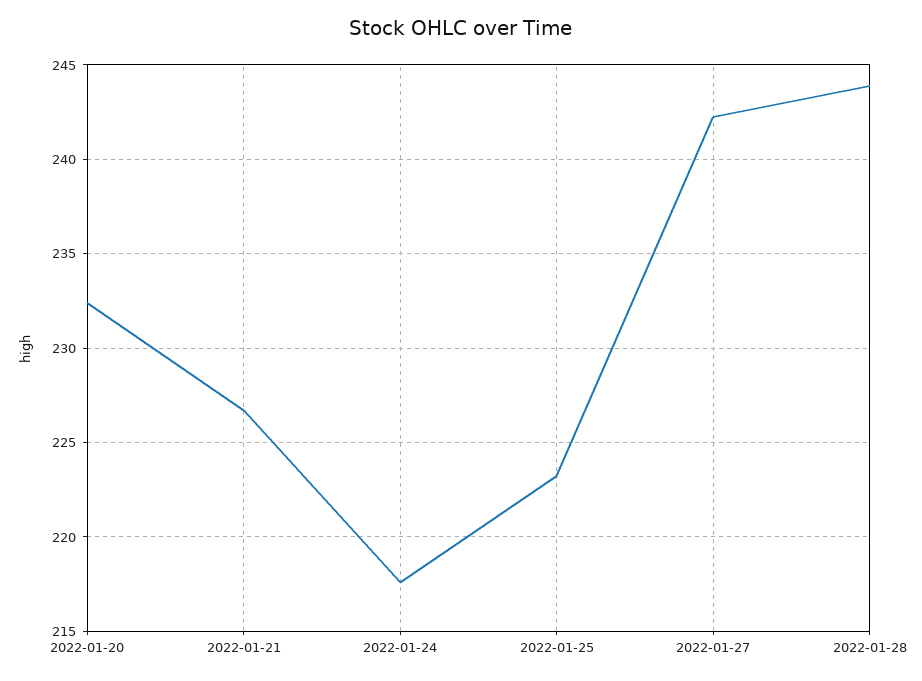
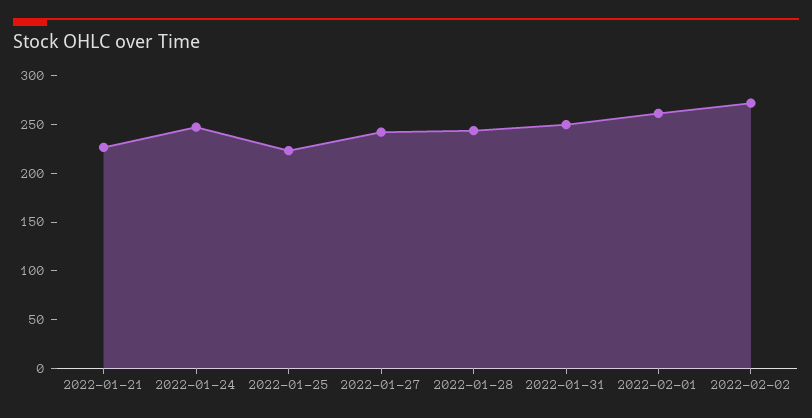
2022-01-20: 232.5 -> none
2022-01-24: 217.5 -> 250
2022-01-31: none -> 250
2022-02-01: none -> 260
2022-02-02: none -> 270

